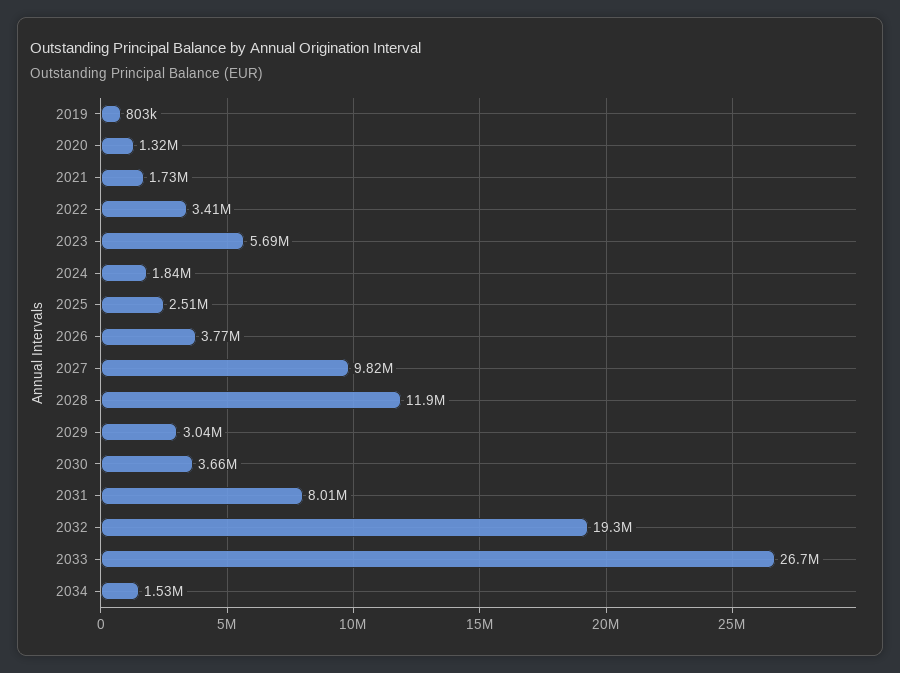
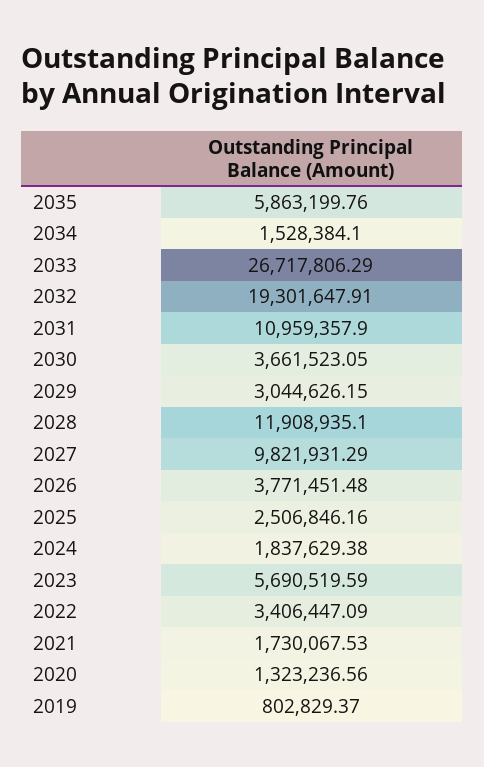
2031: 8010000 -> 10959357.9
2035: none -> 5863199.76

